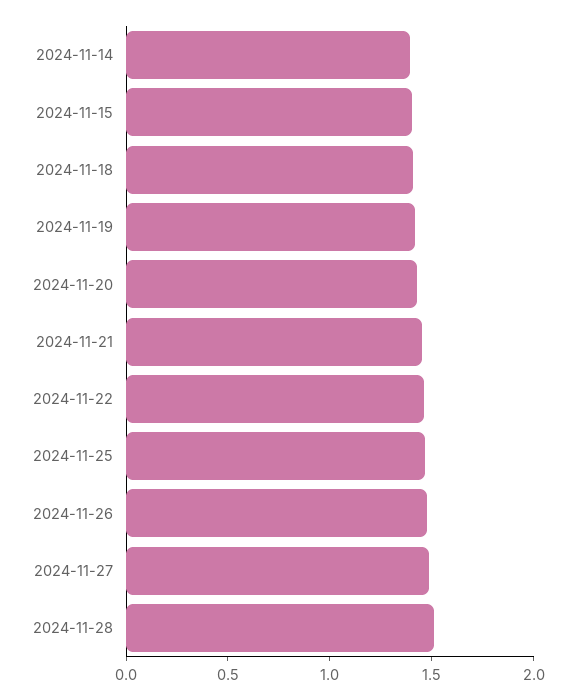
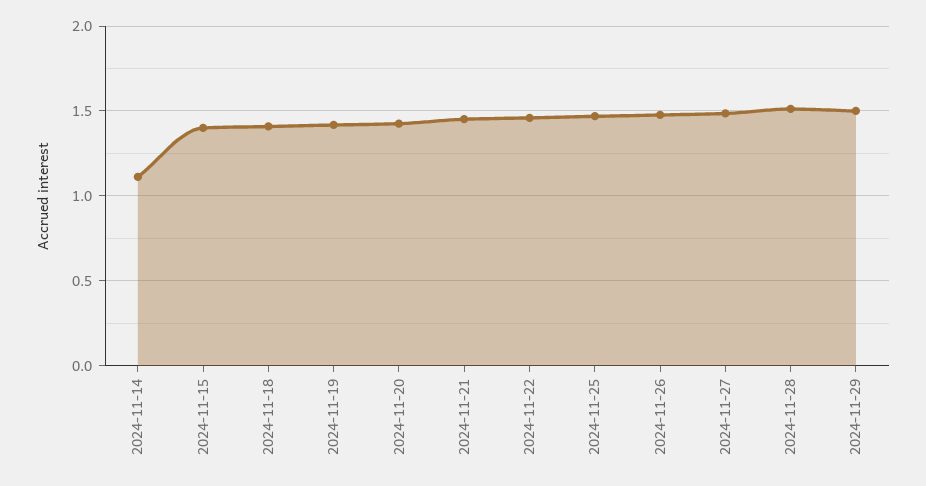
2024-11-14: 1.4 -> 1.1
2024-11-29: none -> 1.5

